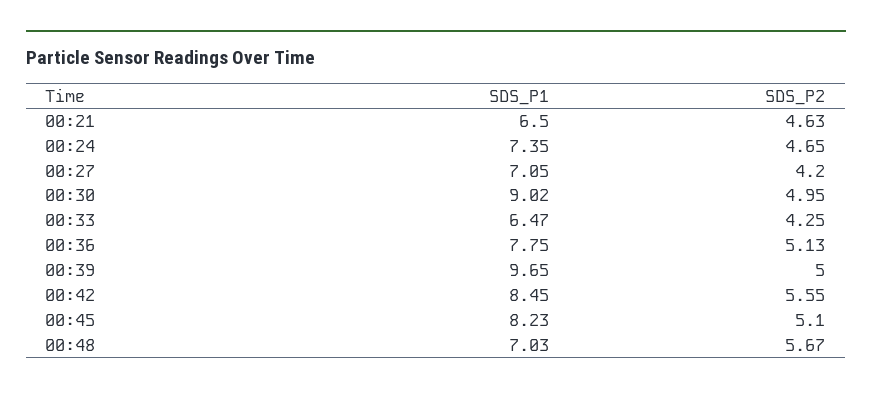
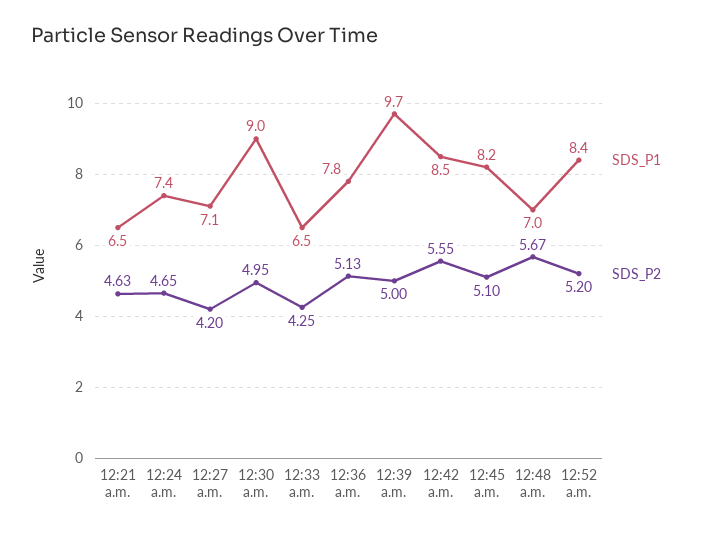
SDS_P1, 12:52 a.m.: none -> 8.4
SDS_P2, 12:52 a.m.: none -> 5.2

